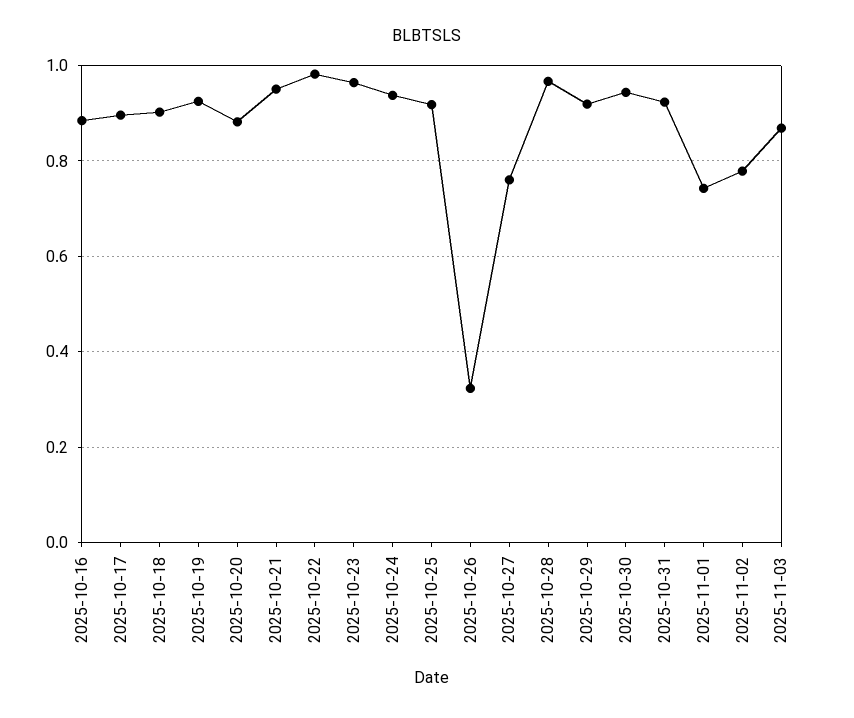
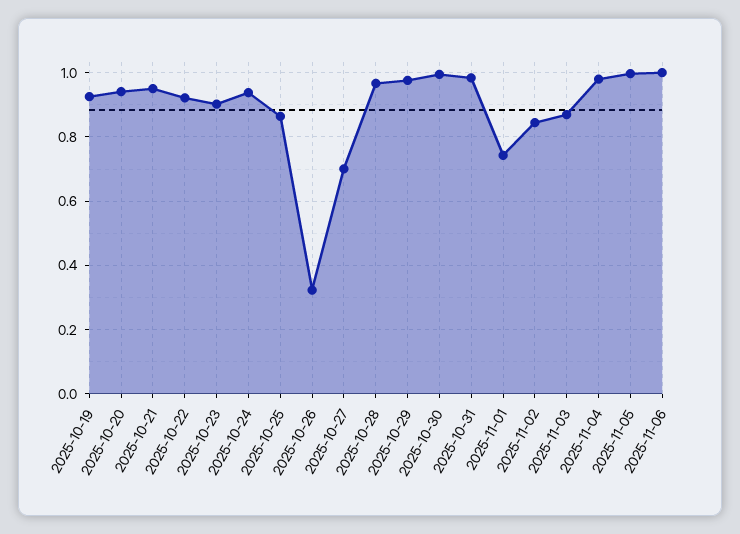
2025-10-16: 0.88 -> none
2025-10-17: 0.9 -> none
2025-10-18: 0.9 -> none
2025-10-20: 0.88 -> 0.94
2025-10-22: 0.98 -> 0.92
2025-10-23: 0.96 -> 0.9
2025-10-25: 0.92 -> 0.86
2025-10-27: 0.76 -> 0.7
2025-10-29: 0.92 -> 0.98
2025-10-30: 0.94 -> 1
2025-10-31: 0.92 -> 0.98
2025-11-02: 0.78 -> 0.84
2025-11-04: none -> 0.98
2025-11-05: none -> 1
2025-11-06: none -> 1

